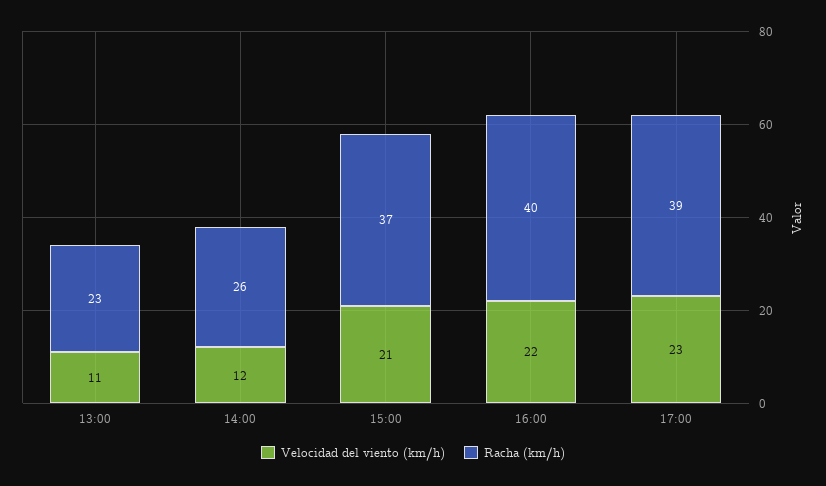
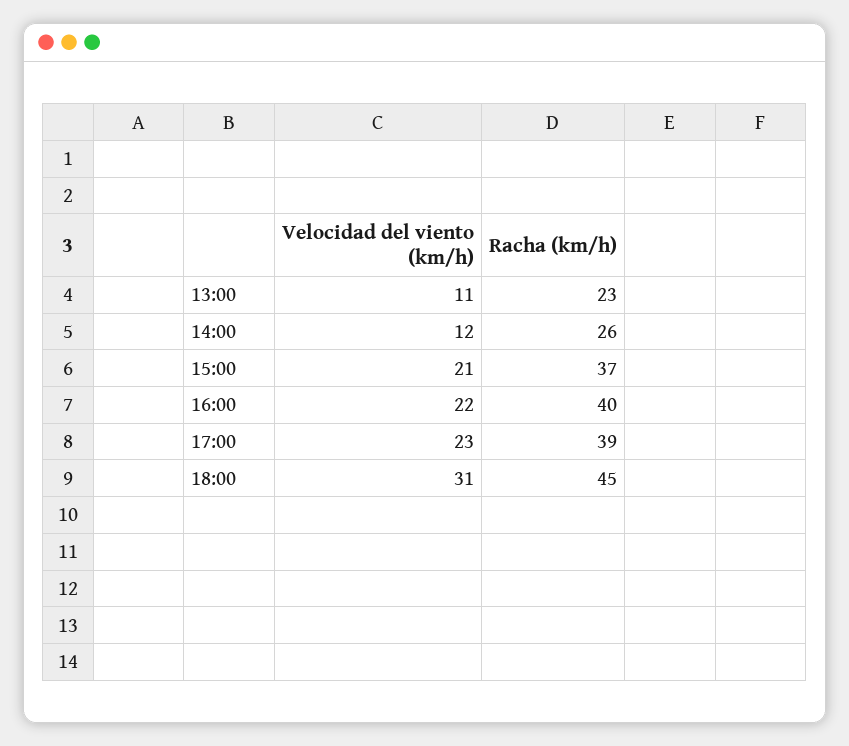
Velocidad del viento (km/h), 18:00: none -> 31
Racha (km/h), 18:00: none -> 45

